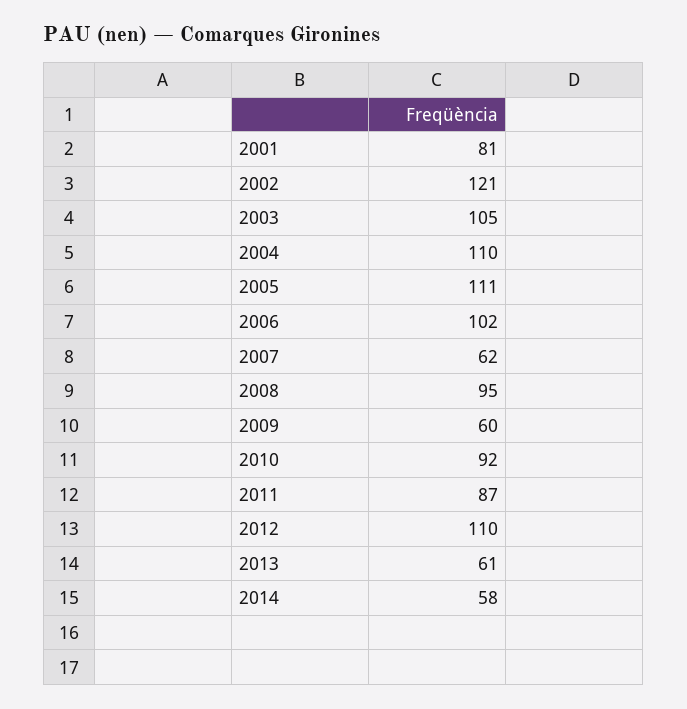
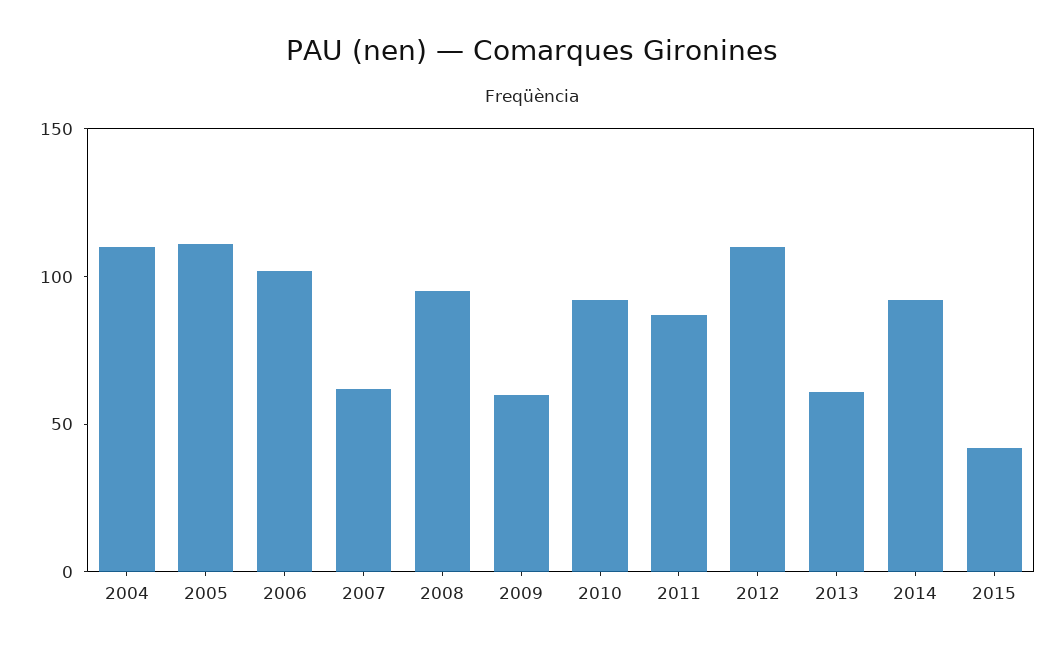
2001: 81 -> none
2002: 121 -> none
2003: 105 -> none
2014: 58 -> 90
2015: none -> 40

